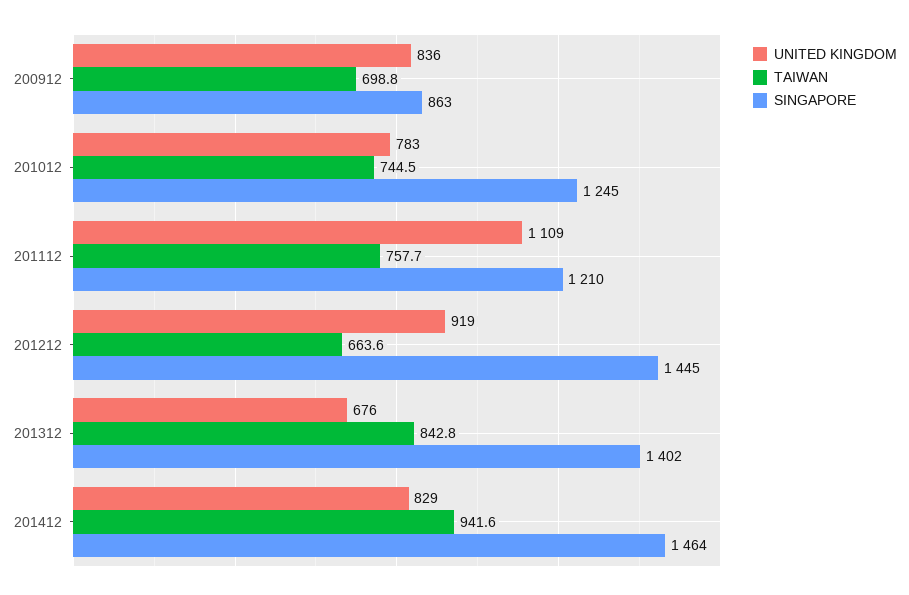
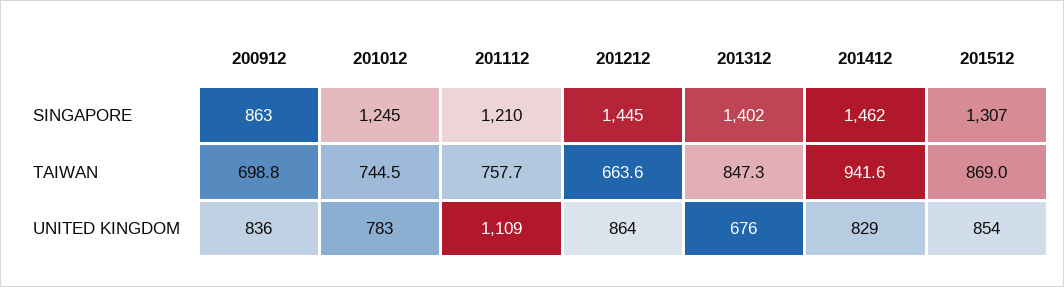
UNITED KINGDOM, 201212: 919 -> 864
TAIWAN, 201312: 842.8 -> 847.3
SINGAPORE, 201412: 1464 -> 1462
SINGAPORE, 201512: none -> 1307
TAIWAN, 201512: none -> 869
UNITED KINGDOM, 201512: none -> 854

